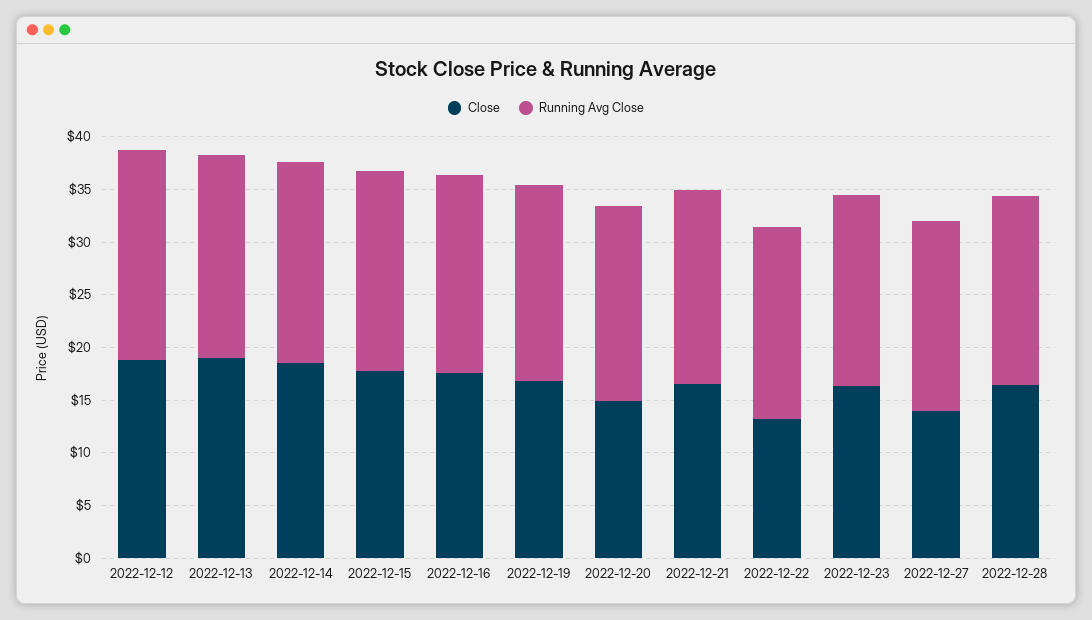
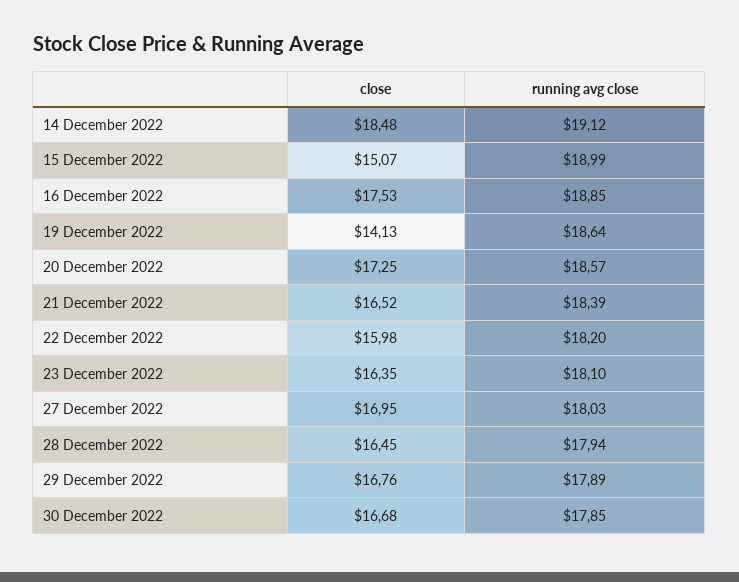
Close, 2022-12-12: 19 -> none
Running Avg Close, 2022-12-12: 20 -> none
Close, 2022-12-13: 19 -> none
Running Avg Close, 2022-12-13: 19 -> none
Close, 2022-12-15: 18 -> 15.07
Close, 2022-12-19: 17 -> 14.13
Close, 2022-12-20: 15 -> 17.25
Close, 2022-12-22: 13 -> 15.98
Close, 2022-12-27: 14 -> 16.95
Close, 29 December 2022: none -> 16.76
Running Avg Close, 29 December 2022: none -> 17.89
Close, 30 December 2022: none -> 16.68
Running Avg Close, 30 December 2022: none -> 17.85

